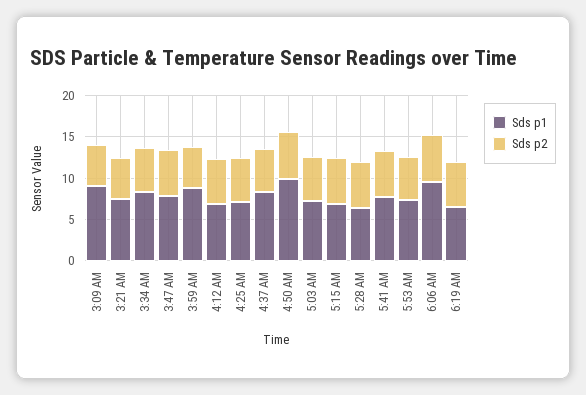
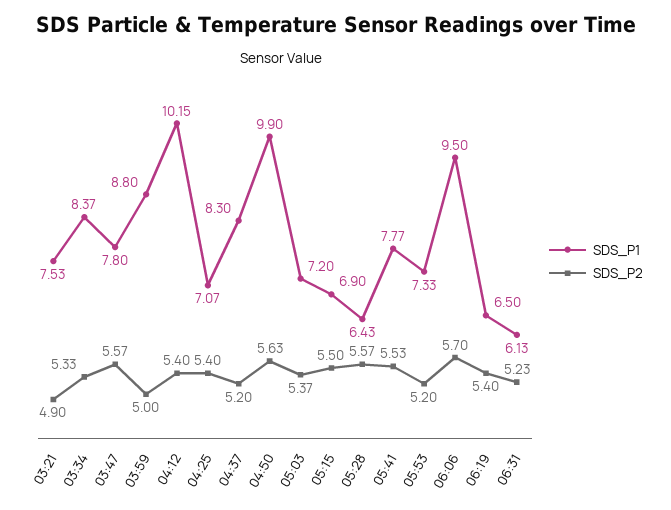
Sds p1, 3:09 AM: 9 -> none
Sds p2, 3:09 AM: 5 -> none
Sds p1, 4:12 AM: 7 -> 10.15
Sds p1, 06:31: none -> 6.13
Sds p2, 06:31: none -> 5.23

